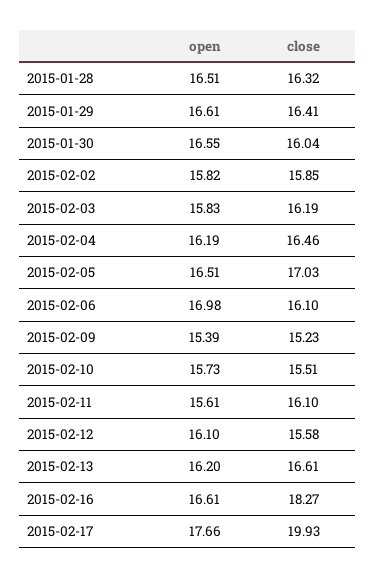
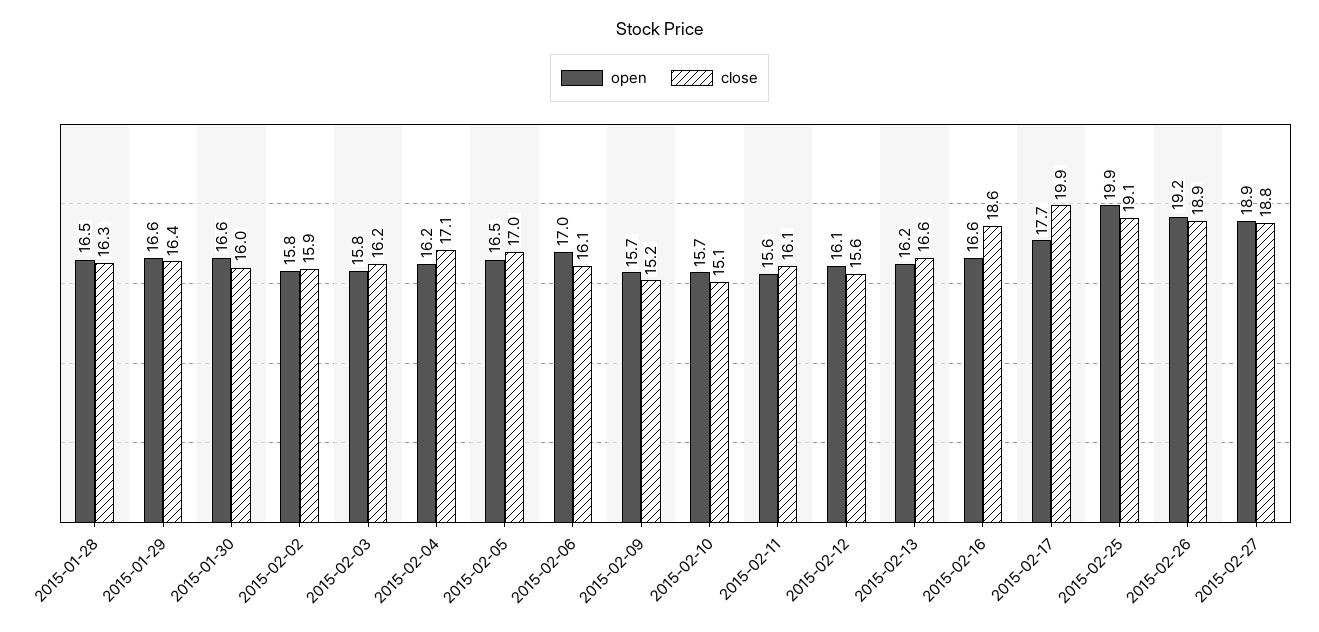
close, 2015-02-04: 16.46 -> 17.1
open, 2015-02-09: 15.39 -> 15.7
close, 2015-02-10: 15.51 -> 15.1
close, 2015-02-16: 18.27 -> 18.6
open, 2015-02-25: none -> 19.9
close, 2015-02-25: none -> 19.1
open, 2015-02-26: none -> 19.2
close, 2015-02-26: none -> 18.9
open, 2015-02-27: none -> 18.9
close, 2015-02-27: none -> 18.8

